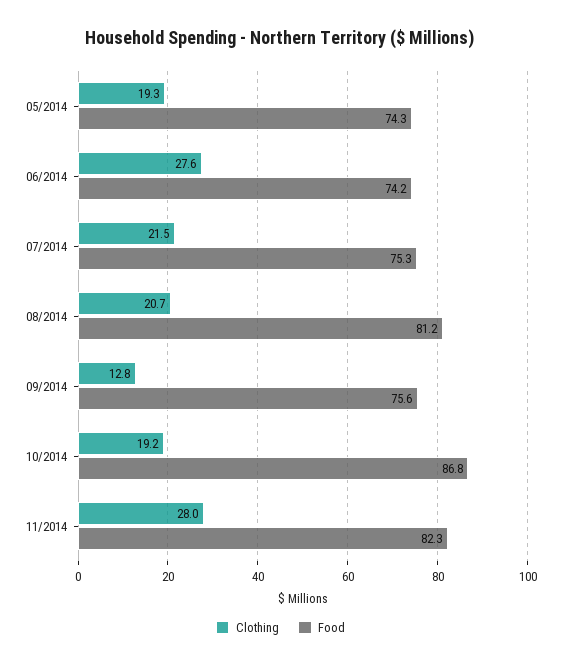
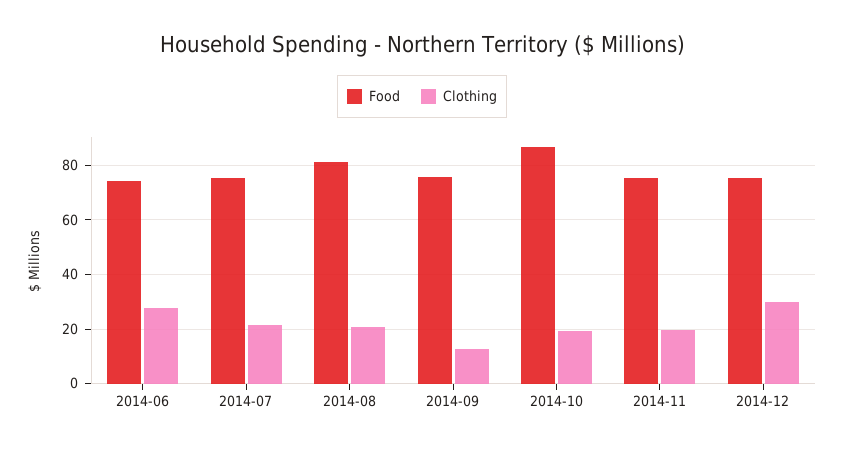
Clothing, 05/2014: 19.3 -> none
Food, 05/2014: 74.3 -> none
Clothing, 11/2014: 28 -> 20
Food, 11/2014: 82.3 -> 75
Food, 2014-12: none -> 75
Clothing, 2014-12: none -> 30

